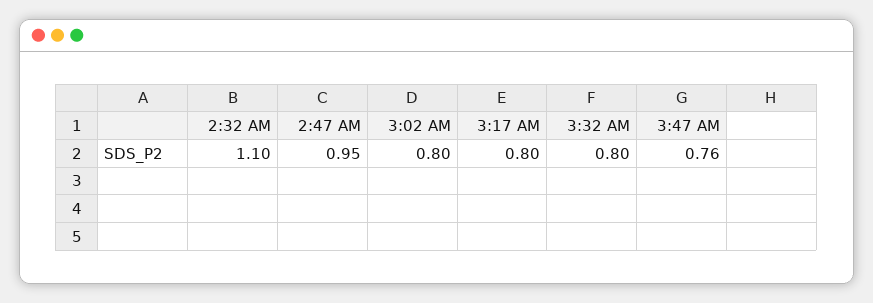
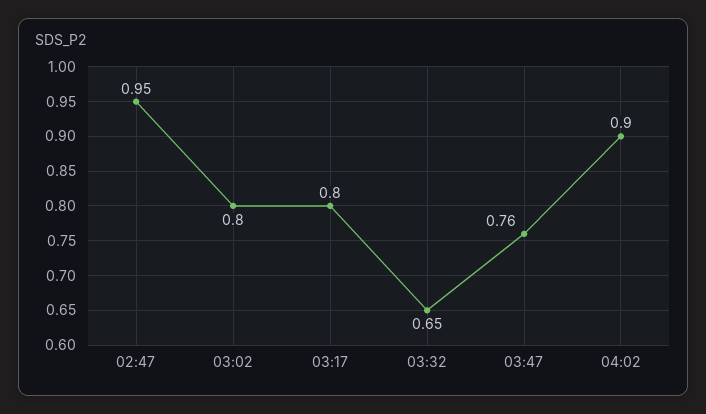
2:32 AM: 1.1 -> none
3:32 AM: 0.8 -> 0.65
04:02: none -> 0.9

